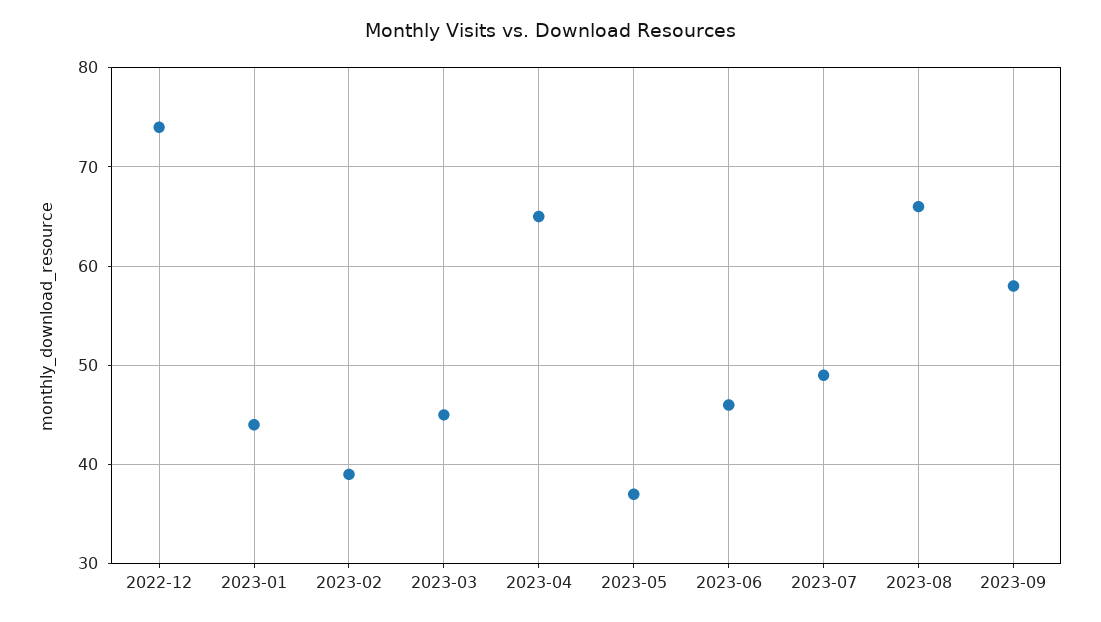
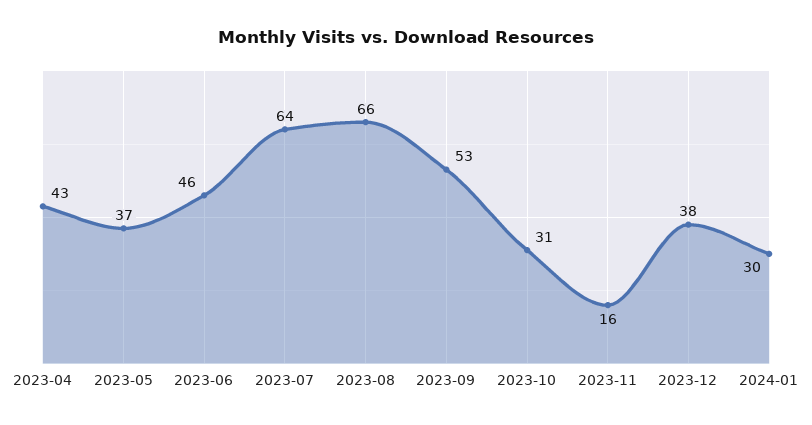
2022-12: 74 -> none
2023-01: 44 -> none
2023-02: 39 -> none
2023-03: 45 -> none
2023-04: 65 -> 43
2023-07: 49 -> 64
2023-09: 58 -> 53
2023-10: none -> 31
2023-11: none -> 16
2023-12: none -> 38
2024-01: none -> 30

